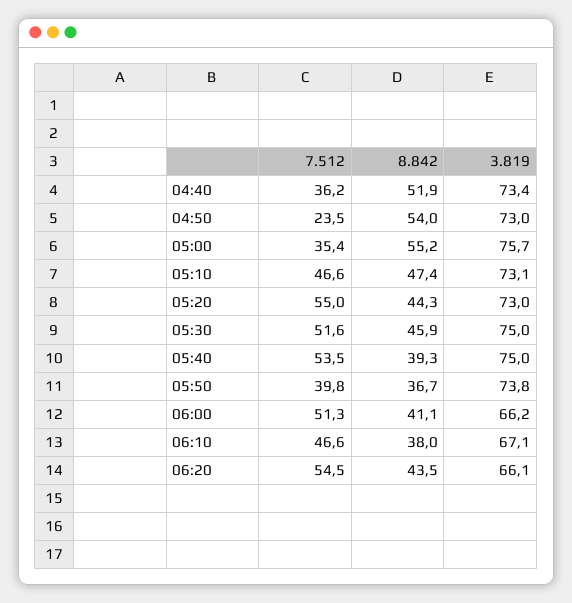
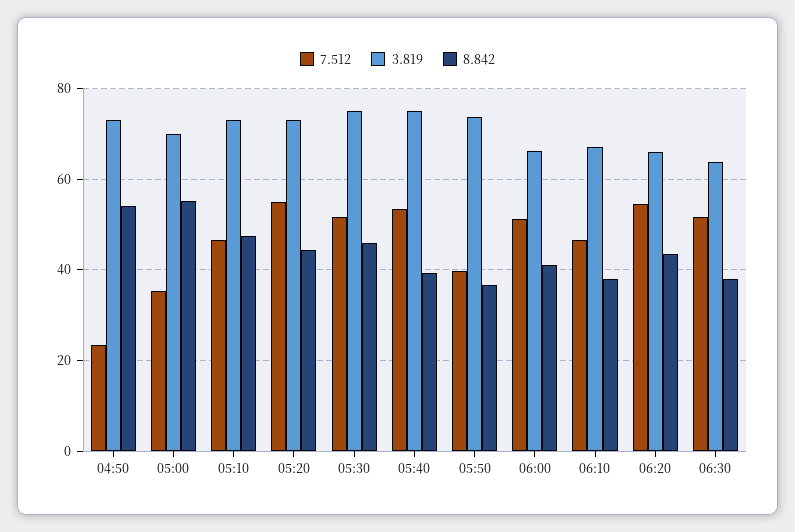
7.512, 04:40: 36.2 -> none
8.842, 04:40: 51.9 -> none
3.819, 04:40: 73.4 -> none
3.819, 05:00: 75.7 -> 70
7.512, 06:30: none -> 52
3.819, 06:30: none -> 64
8.842, 06:30: none -> 38

